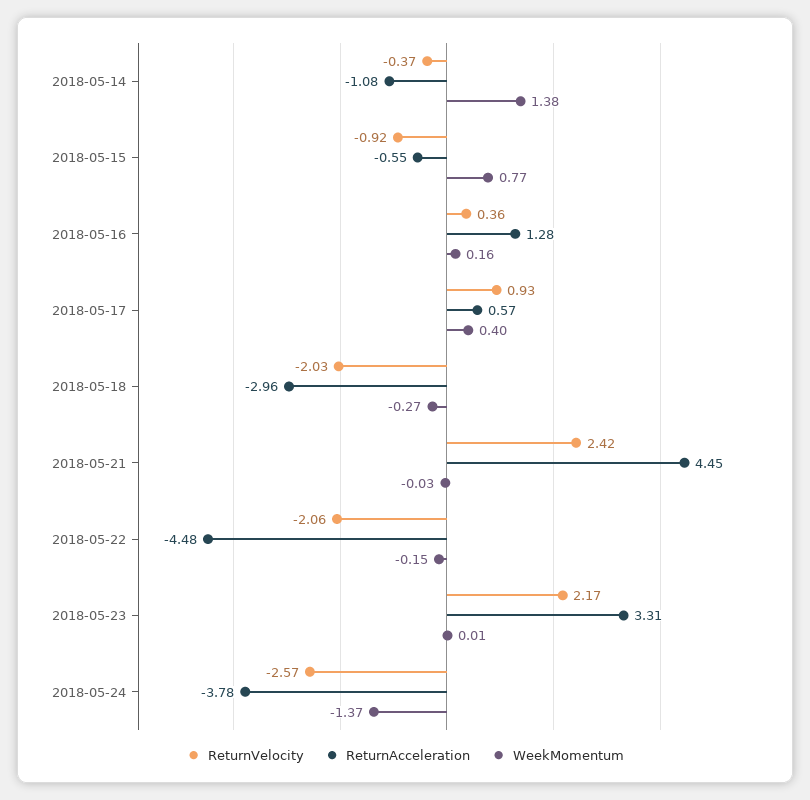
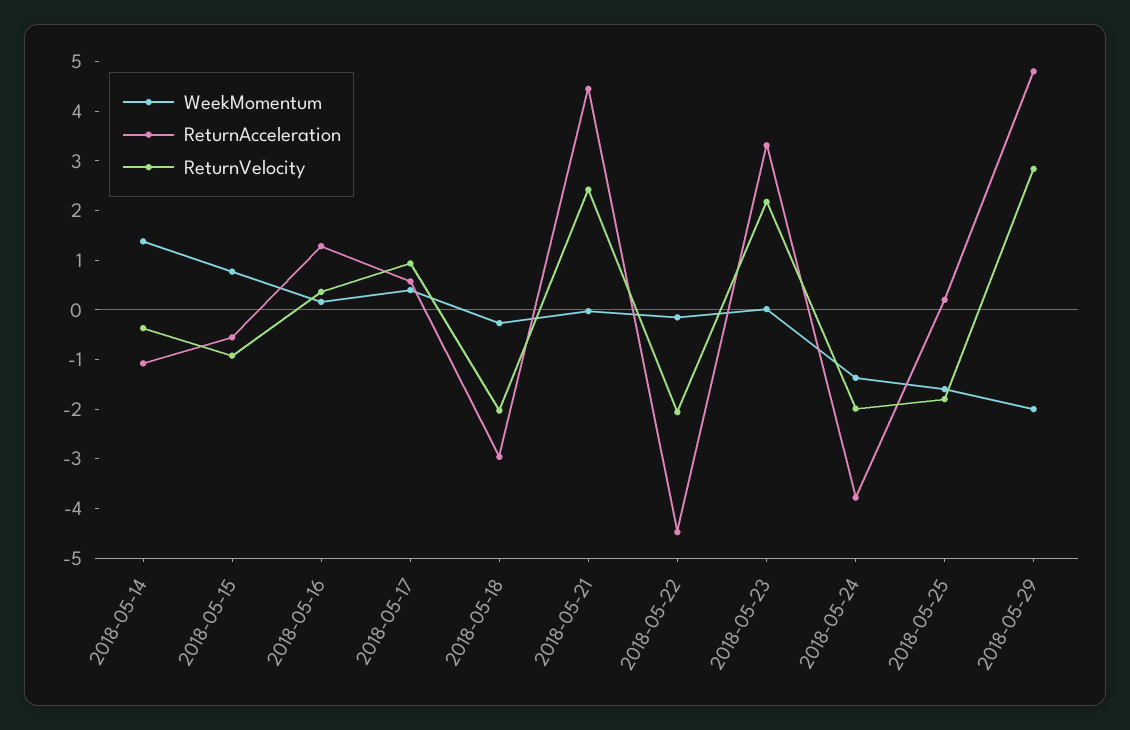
ReturnVelocity, 2018-05-24: -2.57 -> -2
WeekMomentum, 2018-05-25: none -> -1.6
ReturnAcceleration, 2018-05-25: none -> 0.2
ReturnVelocity, 2018-05-25: none -> -1.8
WeekMomentum, 2018-05-29: none -> -2
ReturnAcceleration, 2018-05-29: none -> 4.8
ReturnVelocity, 2018-05-29: none -> 2.8

